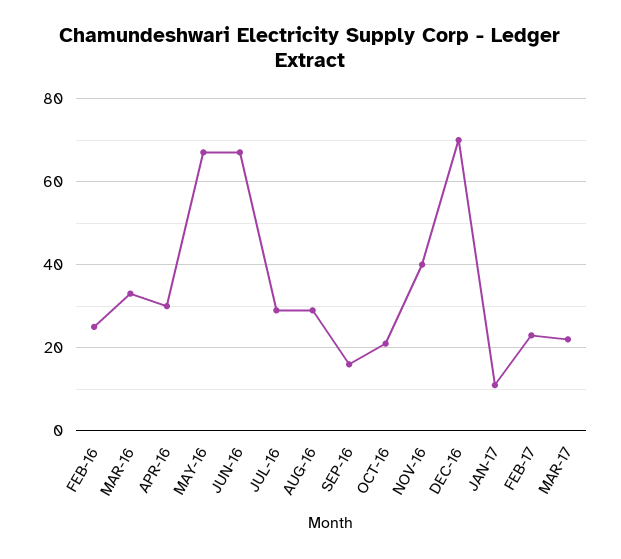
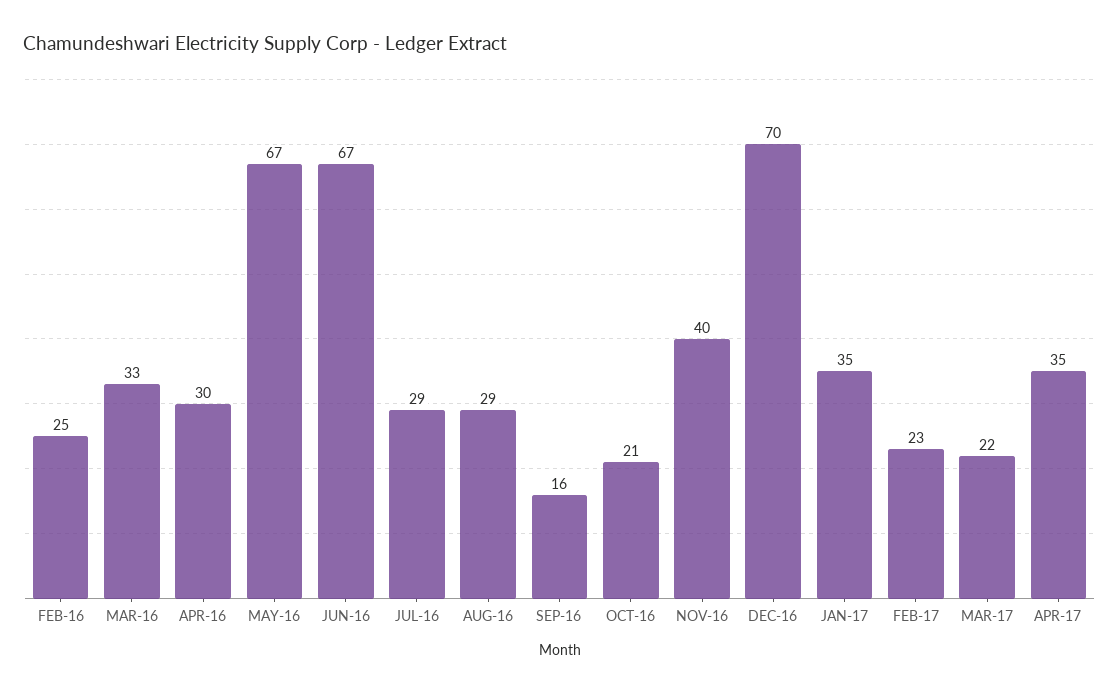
JAN-17: 10 -> 35
APR-17: none -> 35

